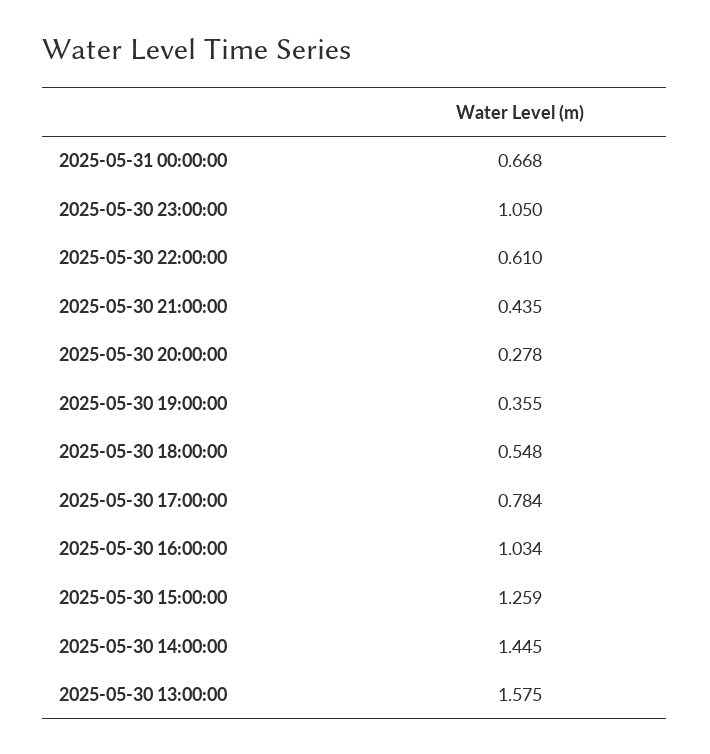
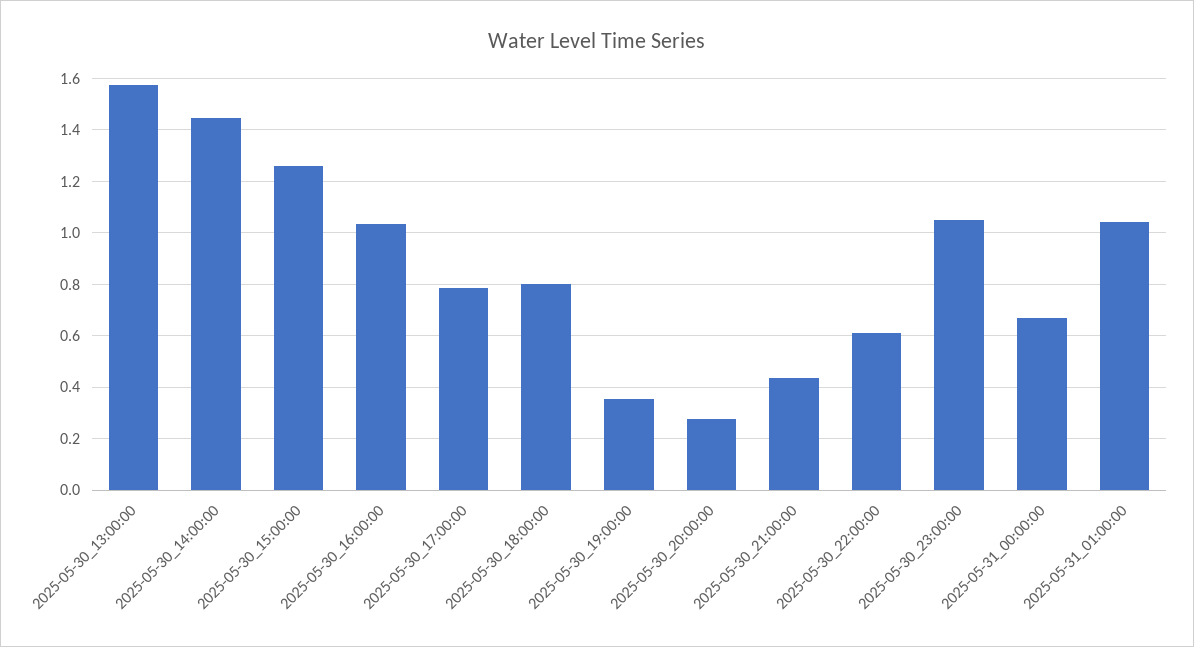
2025-05-30 18:00:00: 0.548 -> 0.8
2025-05-31_01:00:00: none -> 1.05

